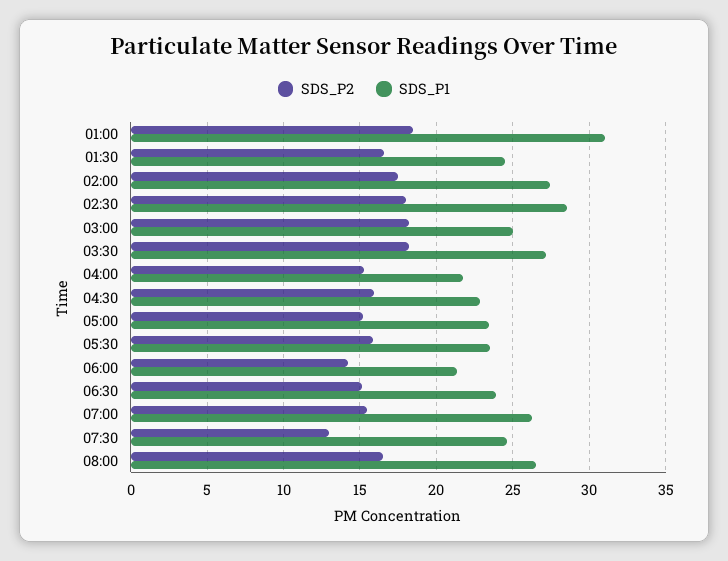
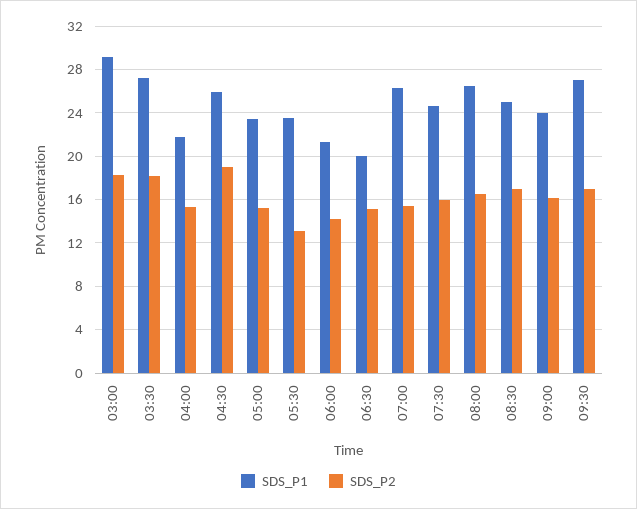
SDS_P2, 01:00: 18.5 -> none
SDS_P1, 01:00: 31 -> none
SDS_P2, 01:30: 16.5 -> none
SDS_P1, 01:30: 24.5 -> none
SDS_P2, 02:00: 17.5 -> none
SDS_P1, 02:00: 27.5 -> none
SDS_P2, 02:30: 18 -> none
SDS_P1, 02:30: 28.5 -> none
SDS_P1, 03:00: 25 -> 29
SDS_P2, 04:30: 16 -> 19
SDS_P1, 04:30: 23 -> 26
SDS_P2, 05:30: 16 -> 13
SDS_P1, 06:30: 24 -> 20
SDS_P2, 07:30: 13 -> 16
SDS_P1, 08:30: none -> 25
SDS_P2, 08:30: none -> 17
SDS_P1, 09:00: none -> 24
SDS_P2, 09:00: none -> 16
SDS_P1, 09:30: none -> 27
SDS_P2, 09:30: none -> 17

